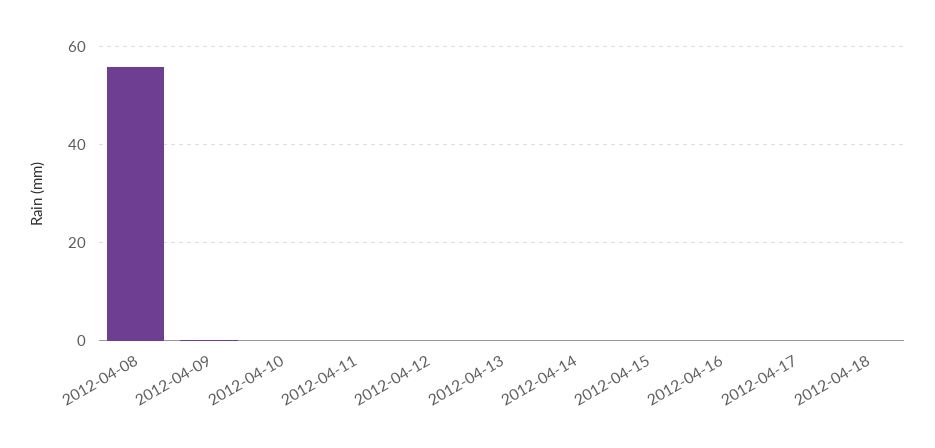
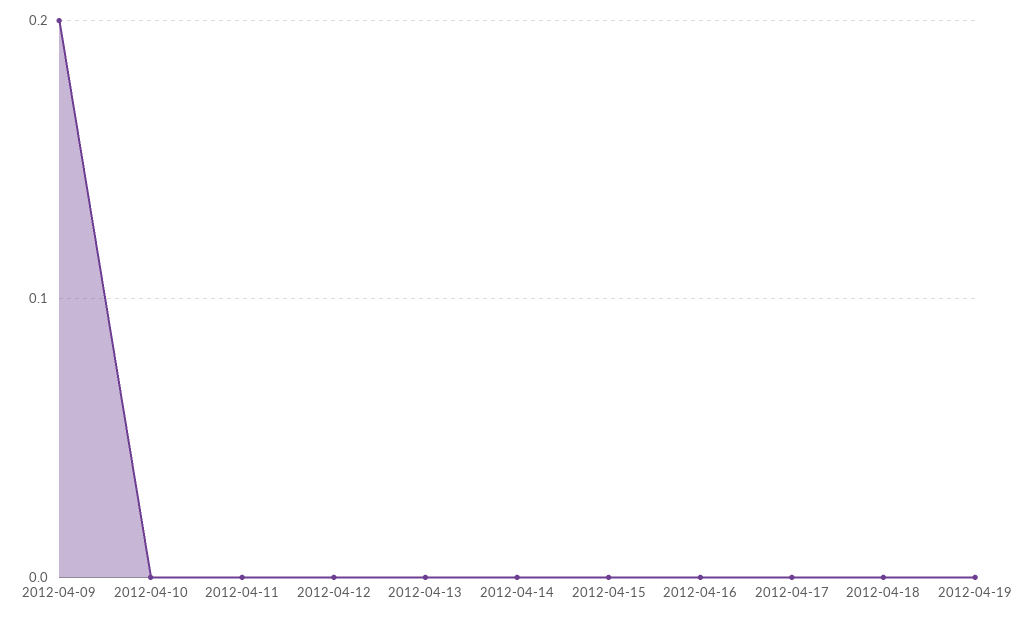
2012-04-08: 56 -> none
2012-04-19: none -> 0

